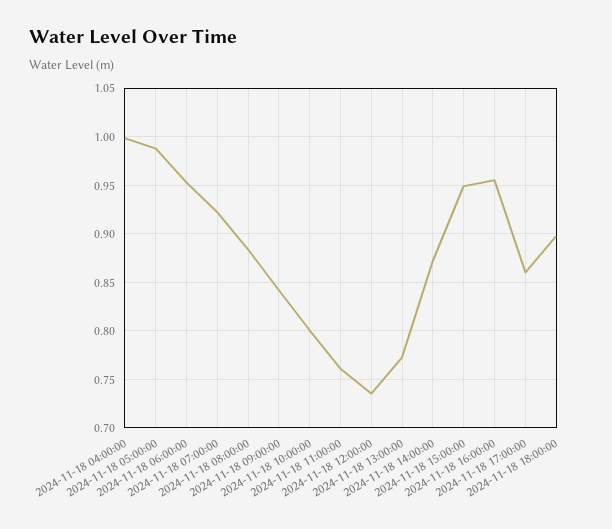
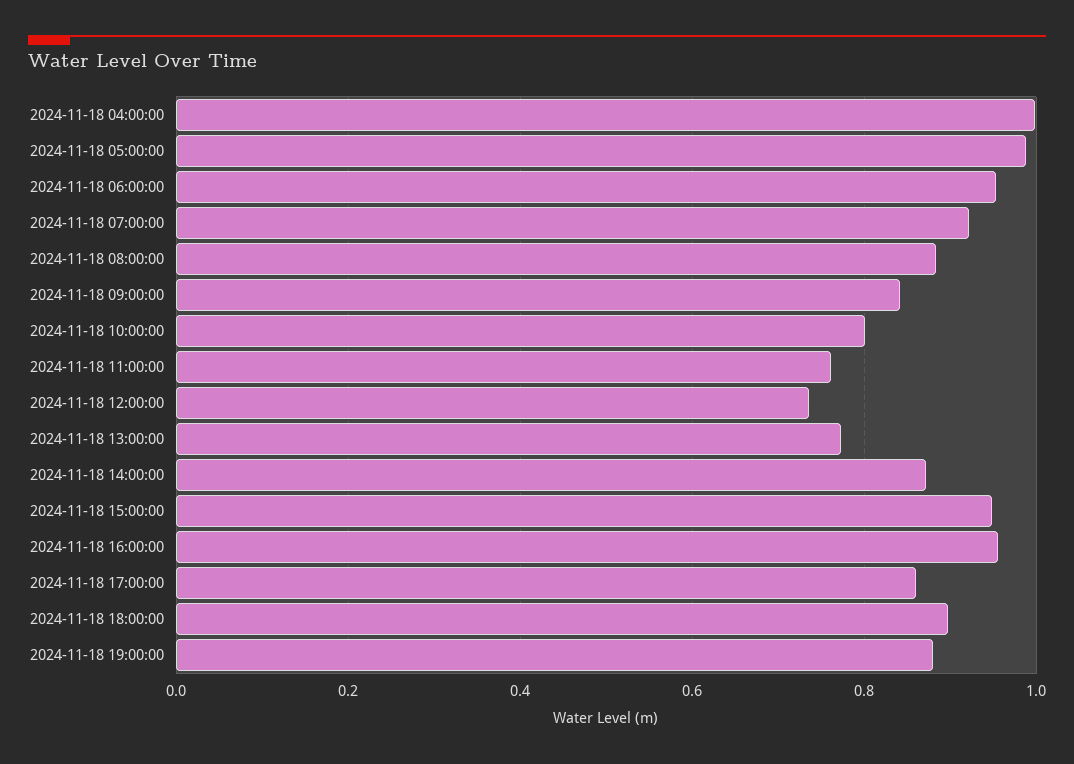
2024-11-18 19:00:00: none -> 0.88

